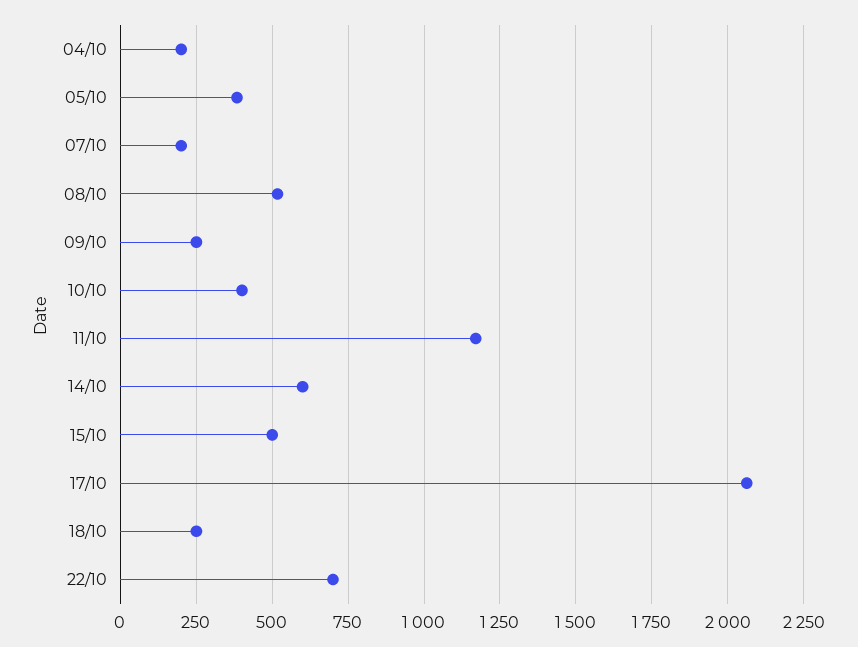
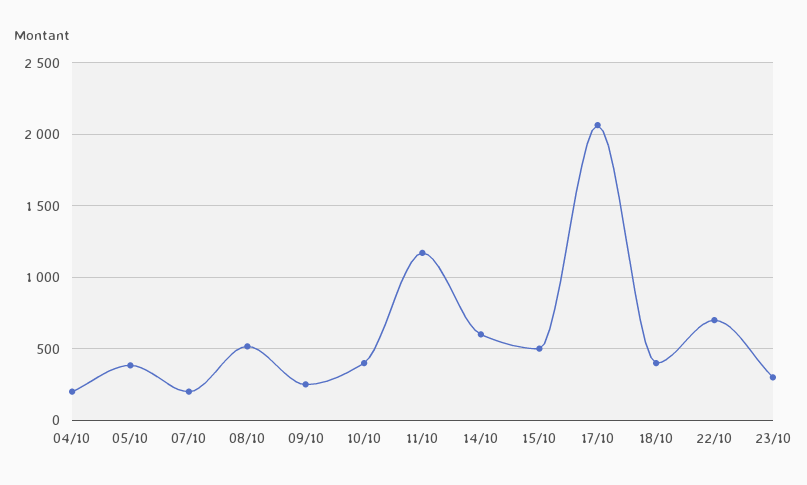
18/10: 250 -> 400
23/10: none -> 300

